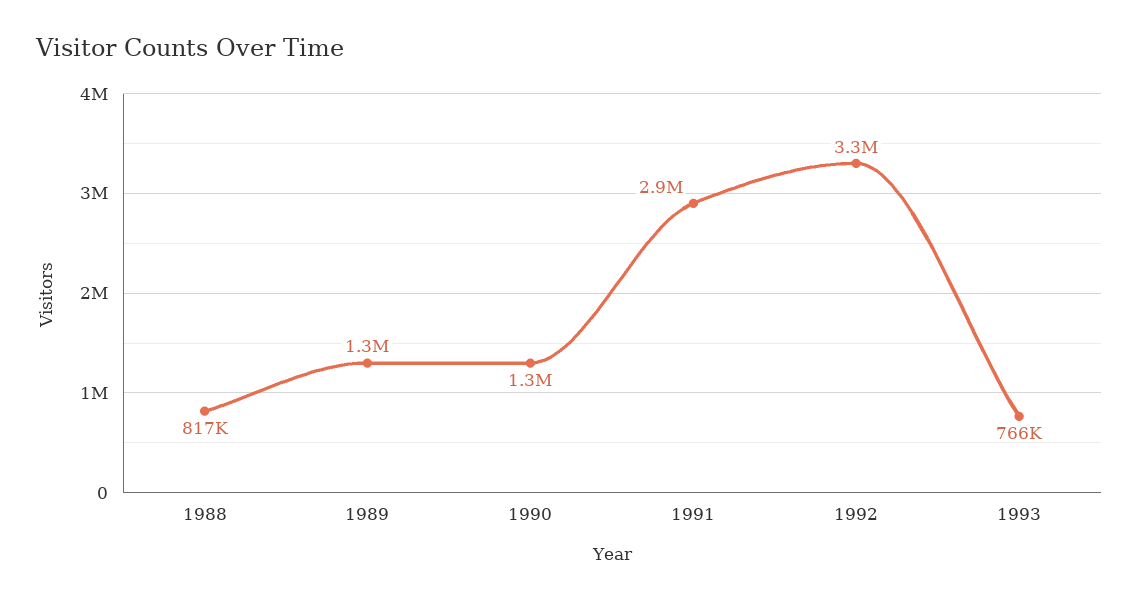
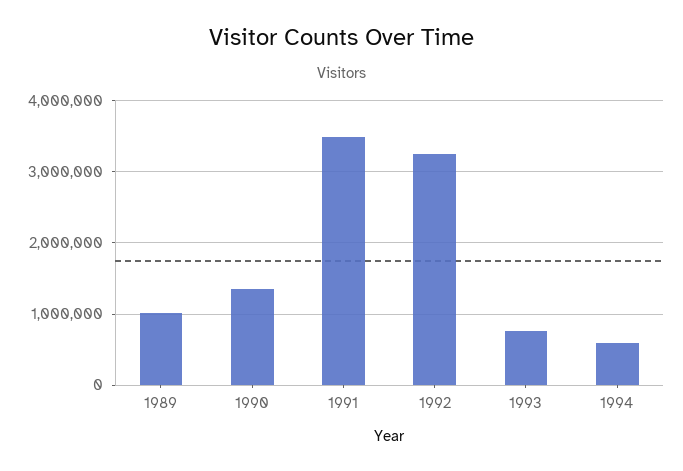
1988: 817000 -> none
1989: 1300000 -> 1000000
1991: 2900000 -> 3500000
1994: none -> 600000

